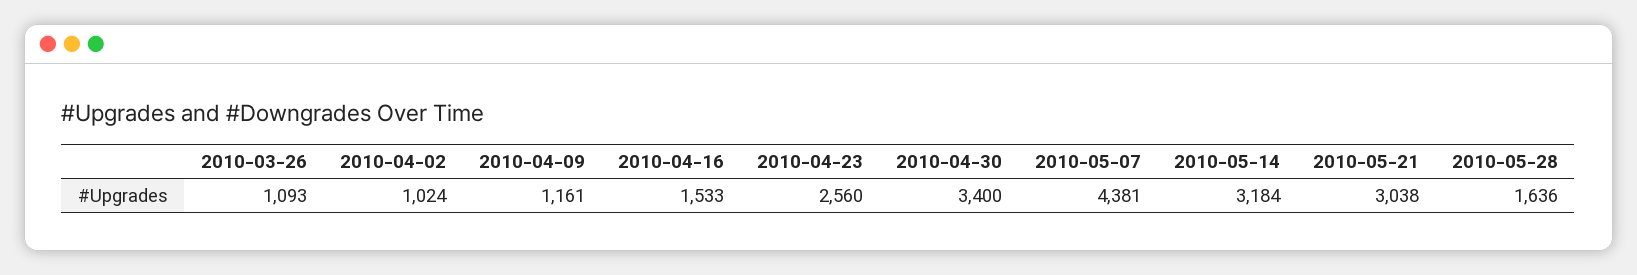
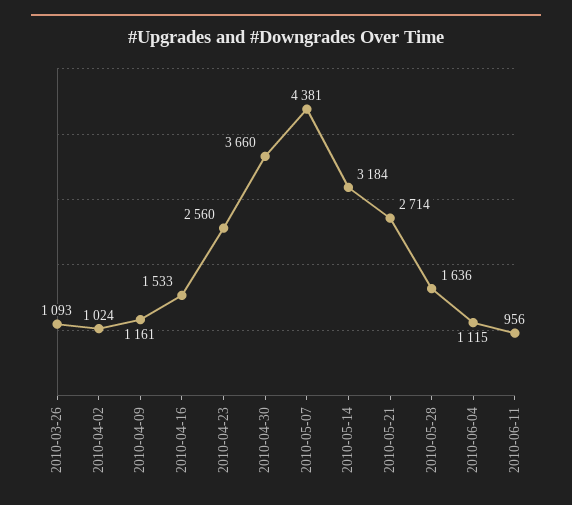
2010-04-30: 3400 -> 3660
2010-05-21: 3038 -> 2714
2010-06-04: none -> 1115
2010-06-11: none -> 956

